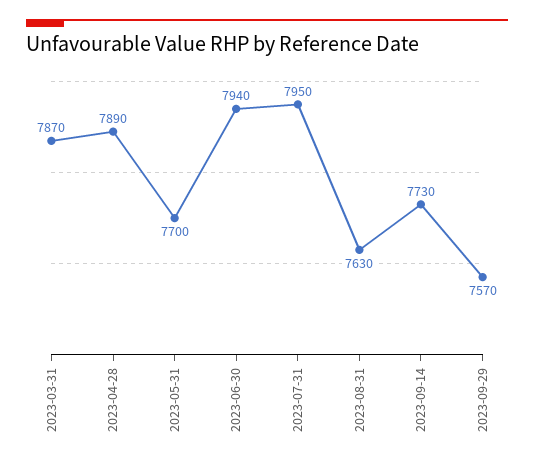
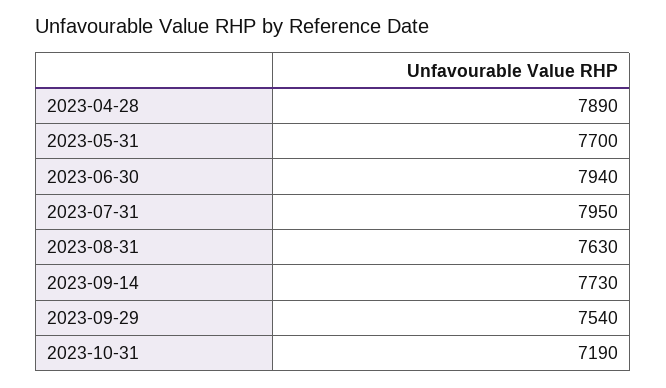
2023-03-31: 7870 -> none
2023-09-29: 7570 -> 7540
2023-10-31: none -> 7190

